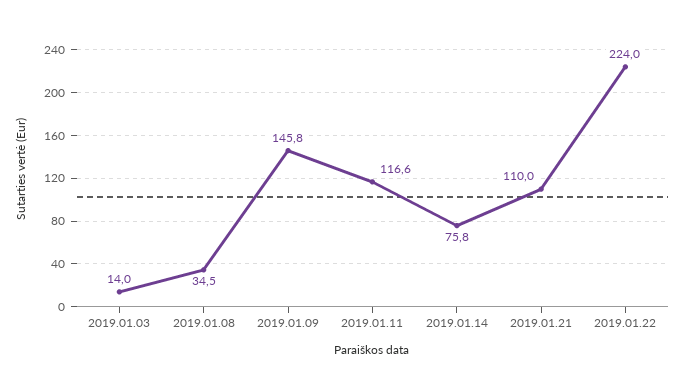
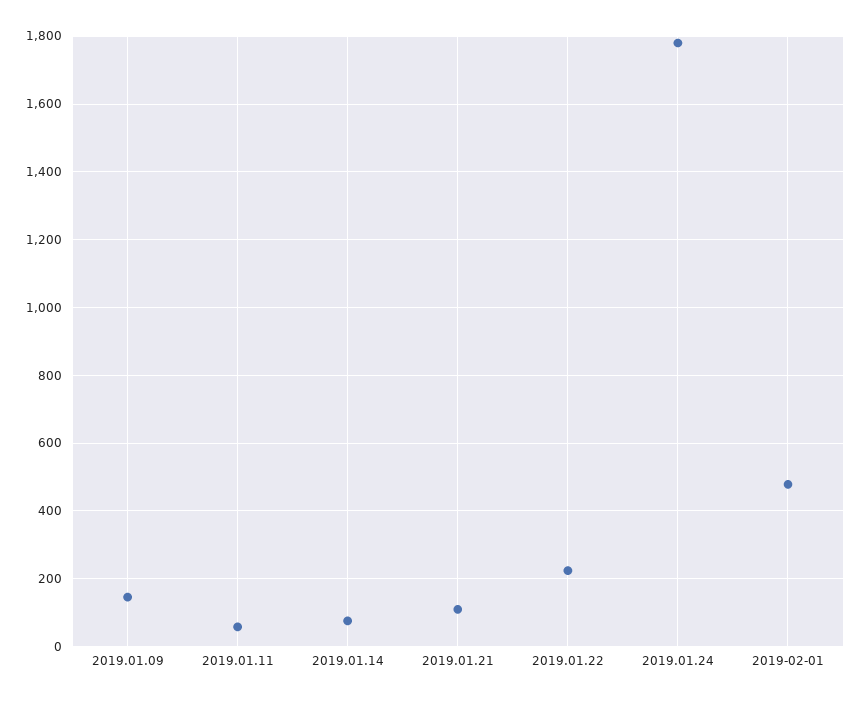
2019.01.03: 14 -> none
2019.01.08: 34.5 -> none
2019.01.11: 116.6 -> 60
2019.01.24: none -> 1780
2019-02-01: none -> 480

